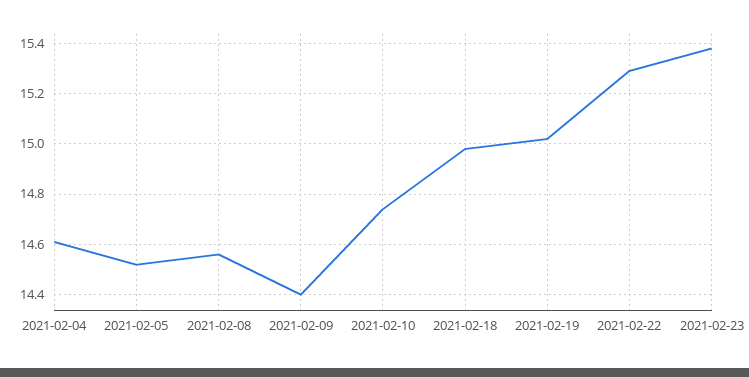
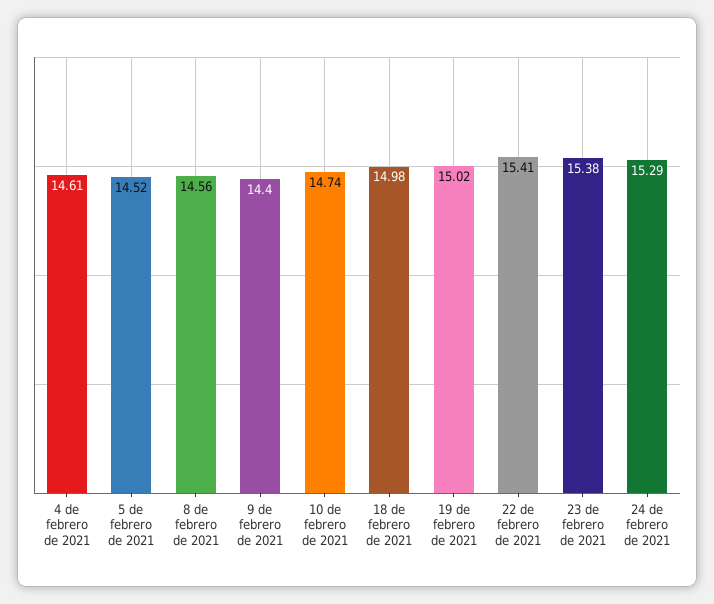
2021-02-22: 15.3 -> 15.41
24 de febrero de 2021: none -> 15.29

